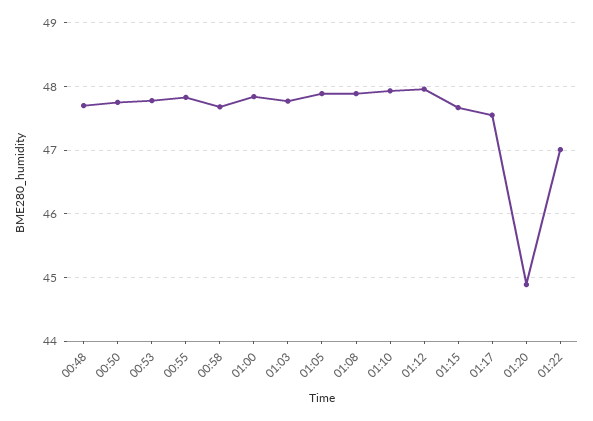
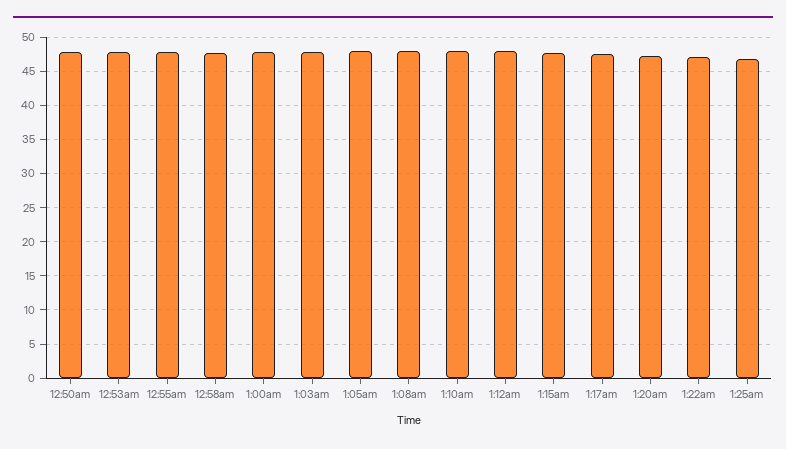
00:48: 47.7 -> none
01:20: 44.9 -> 47
1:25am: none -> 47

